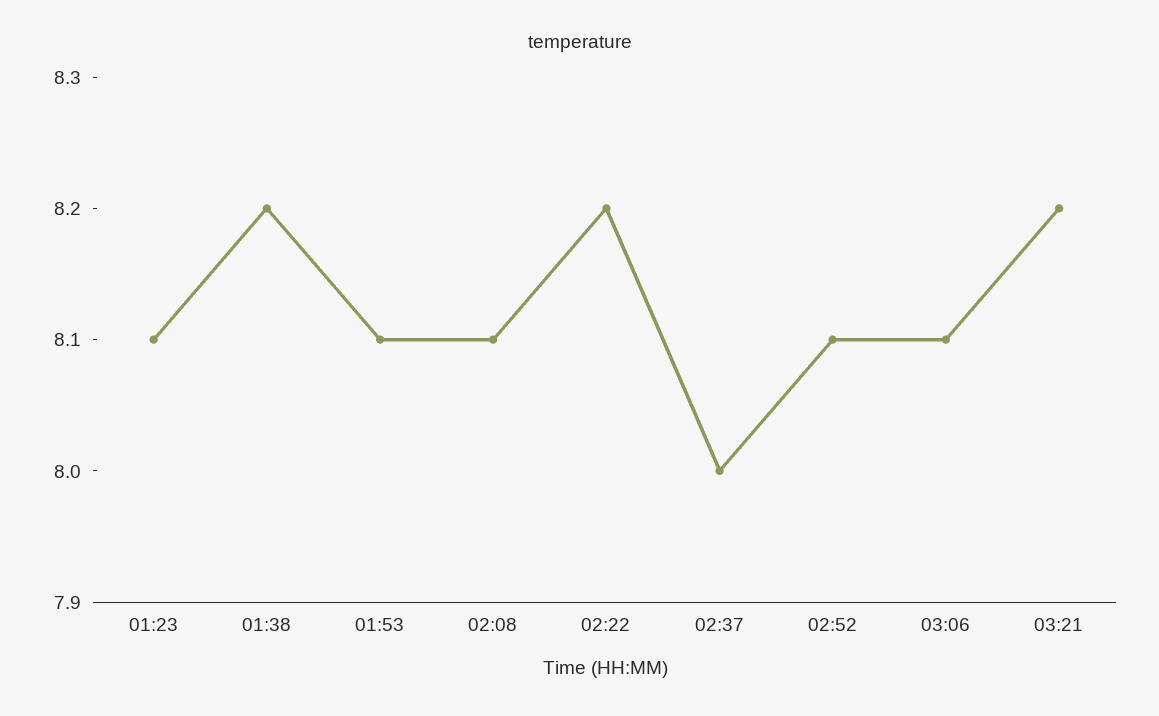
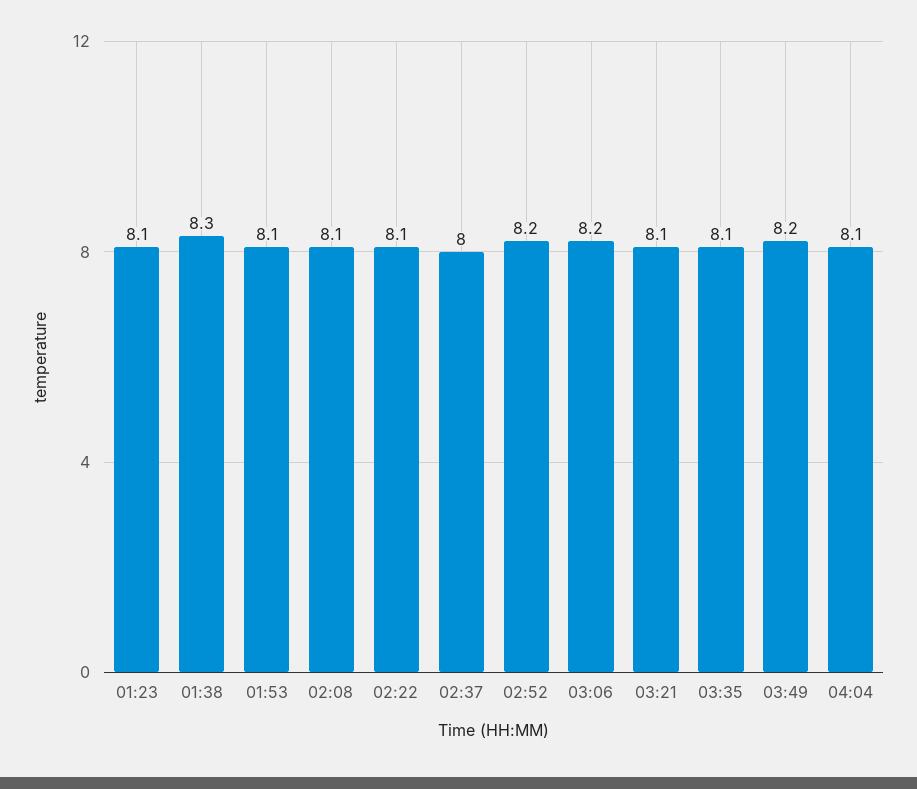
01:38: 8.2 -> 8.3
02:22: 8.2 -> 8.1
02:52: 8.1 -> 8.2
03:06: 8.1 -> 8.2
03:21: 8.2 -> 8.1
03:35: none -> 8.1
03:49: none -> 8.2
04:04: none -> 8.1

